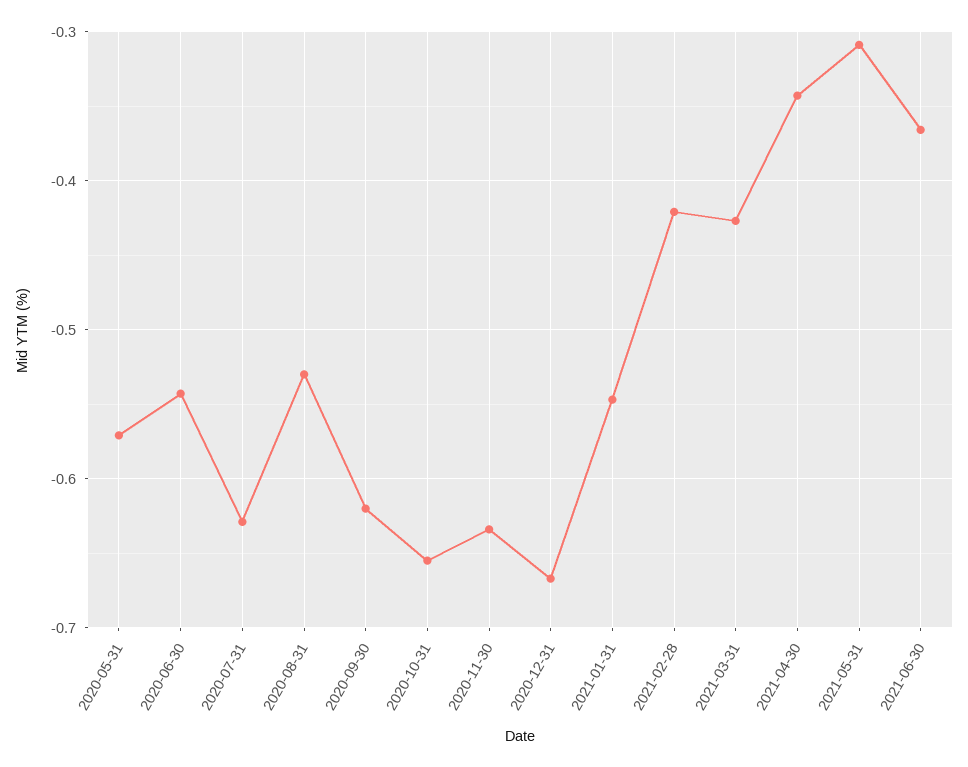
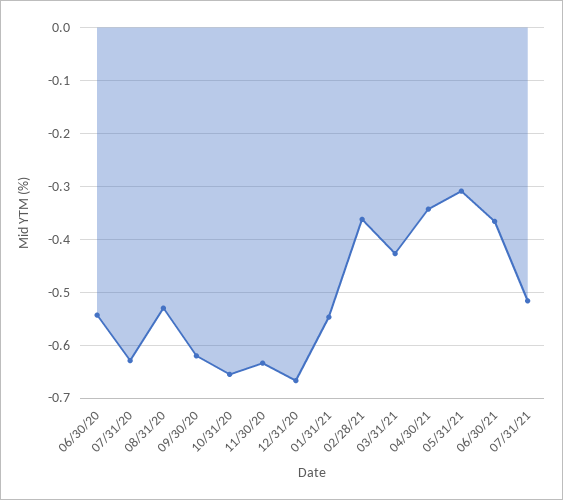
2020-05-31: -0.57 -> none
2021-02-28: -0.42 -> -0.36
07/31/21: none -> -0.52

